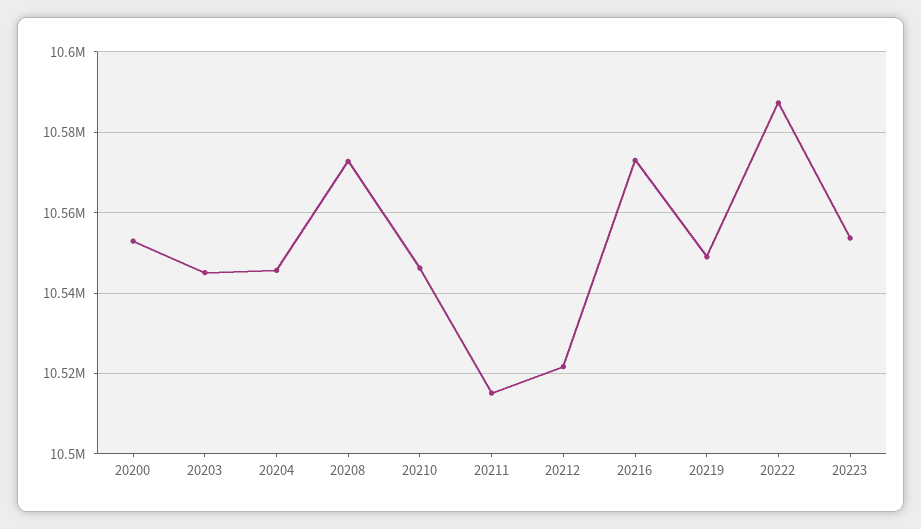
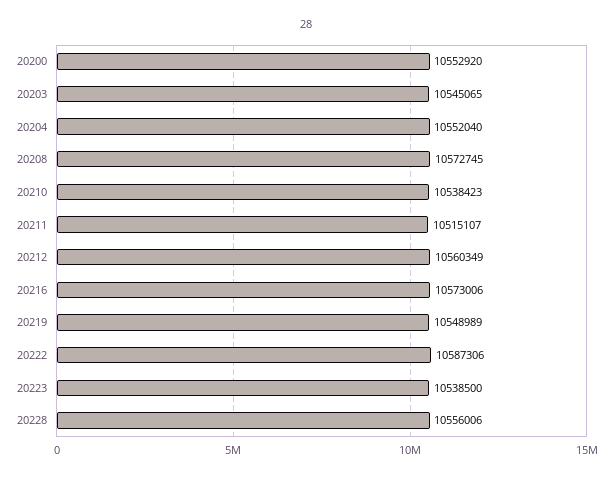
20204: 10546000 -> 10552040
20210: 10546000 -> 10538423
20212: 10522000 -> 10560349
20223: 10554000 -> 10538500
20228: none -> 10556006

